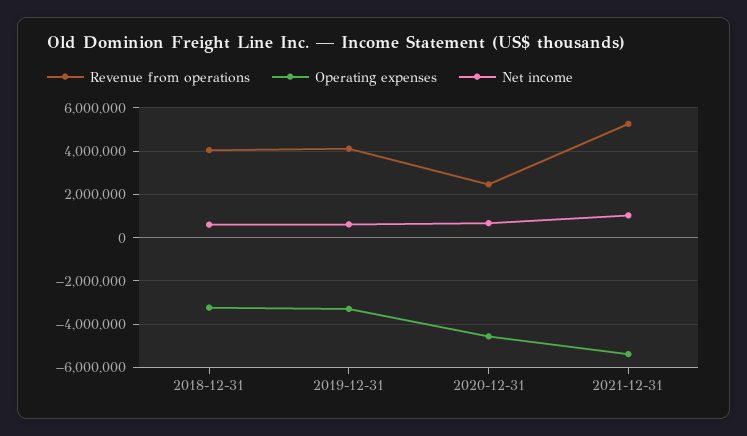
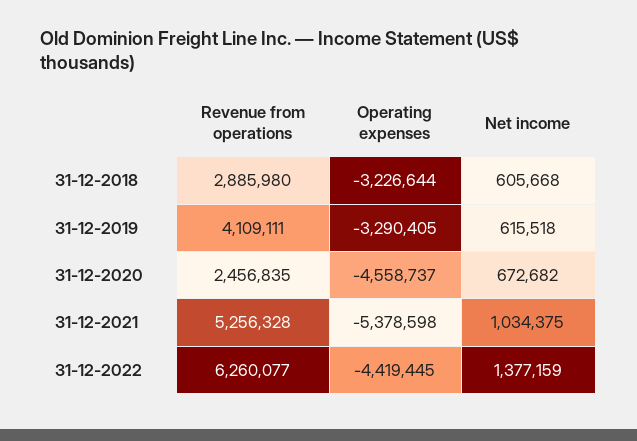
Revenue from operations, 2018-12-31: 4000000 -> 2885980
Revenue from operations, 31-12-2022: none -> 6260077
Operating expenses, 31-12-2022: none -> -4419445
Net income, 31-12-2022: none -> 1377159

